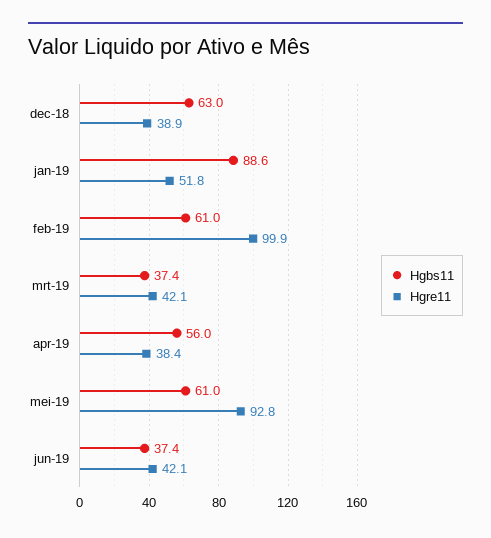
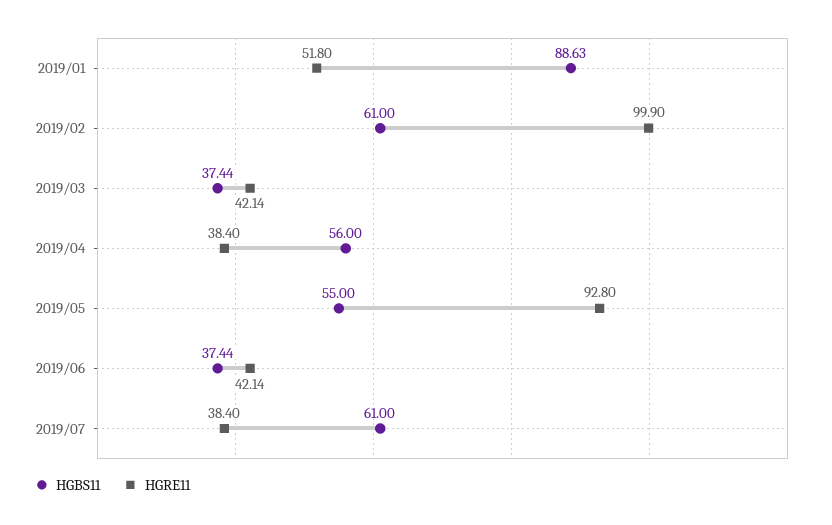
Hgbs11, dec-18: 63 -> none
Hgre11, dec-18: 38.9 -> none
Hgbs11, mei-19: 61 -> 55
Hgbs11, 2019/07: none -> 61
Hgre11, 2019/07: none -> 38.4

